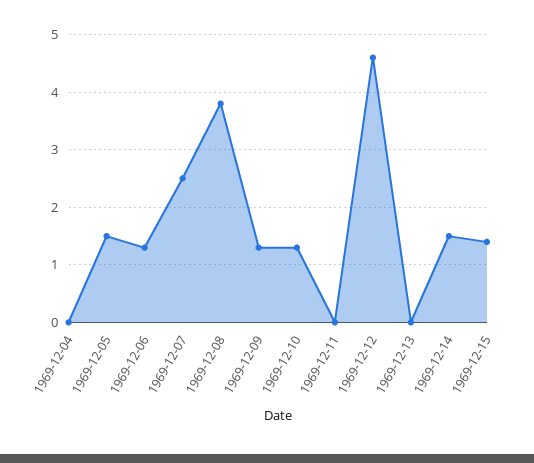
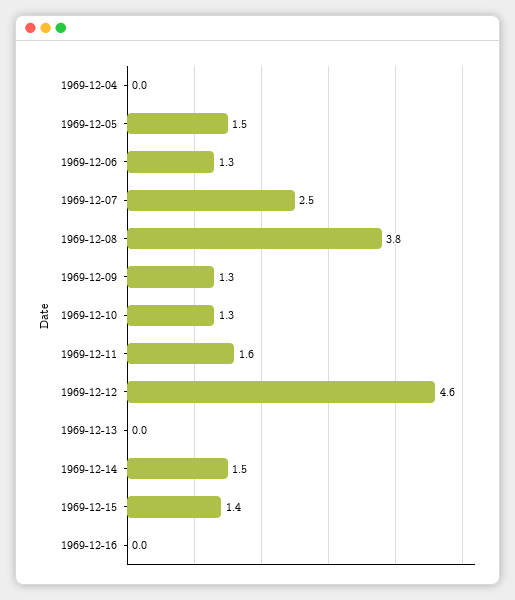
1969-12-11: 0 -> 1.6
1969-12-16: none -> 0

